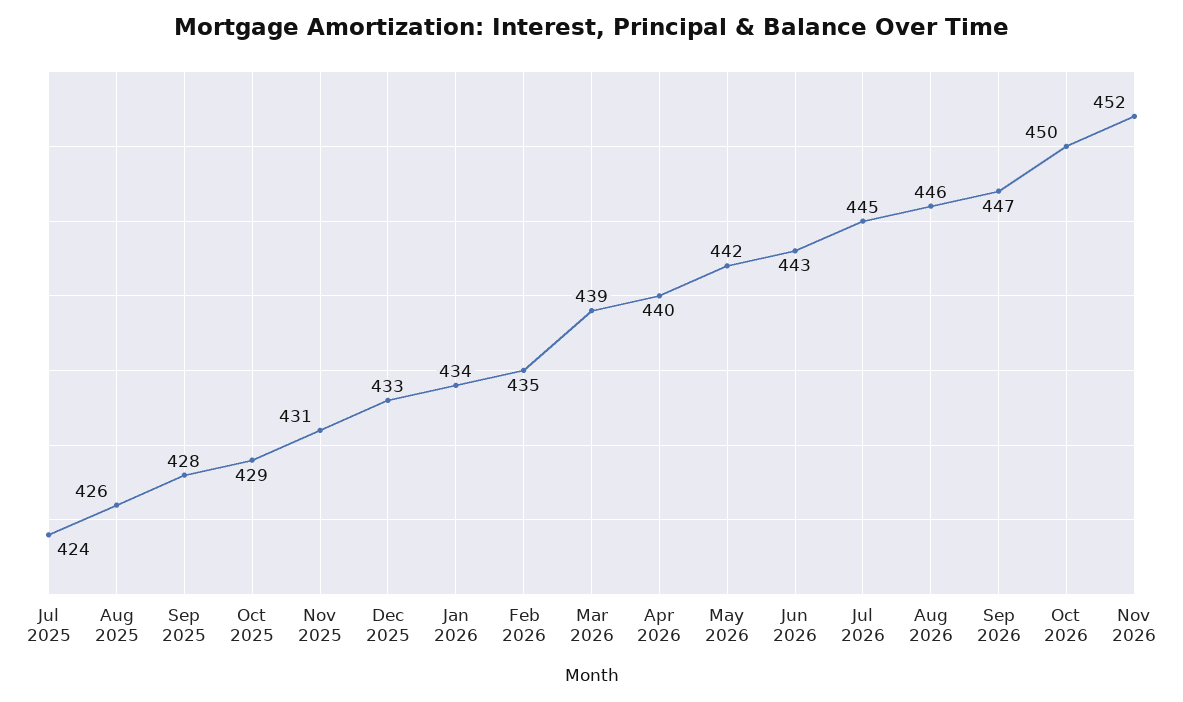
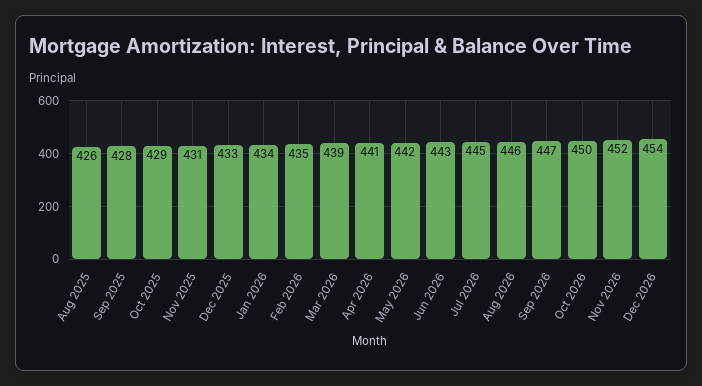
Jul 2025: 424 -> none
Apr 2026: 440 -> 441
Dec 2026: none -> 454

